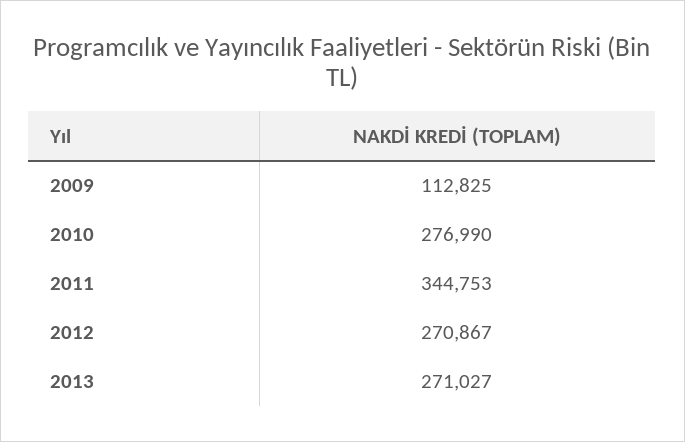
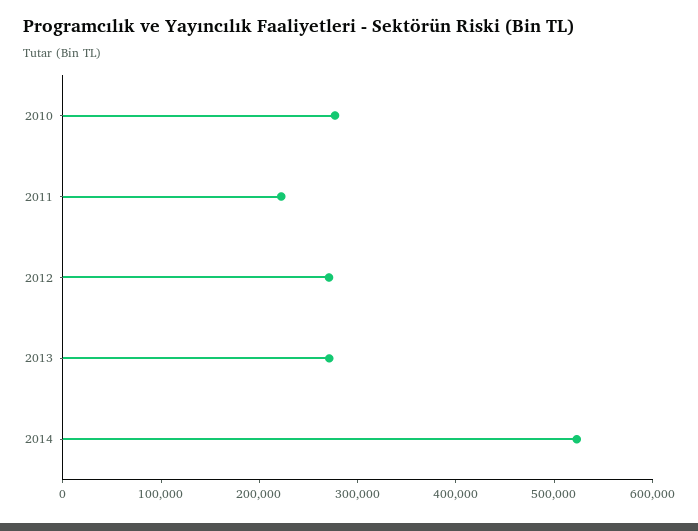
2009: 112825 -> none
2011: 344753 -> 220000
2014: none -> 520000

